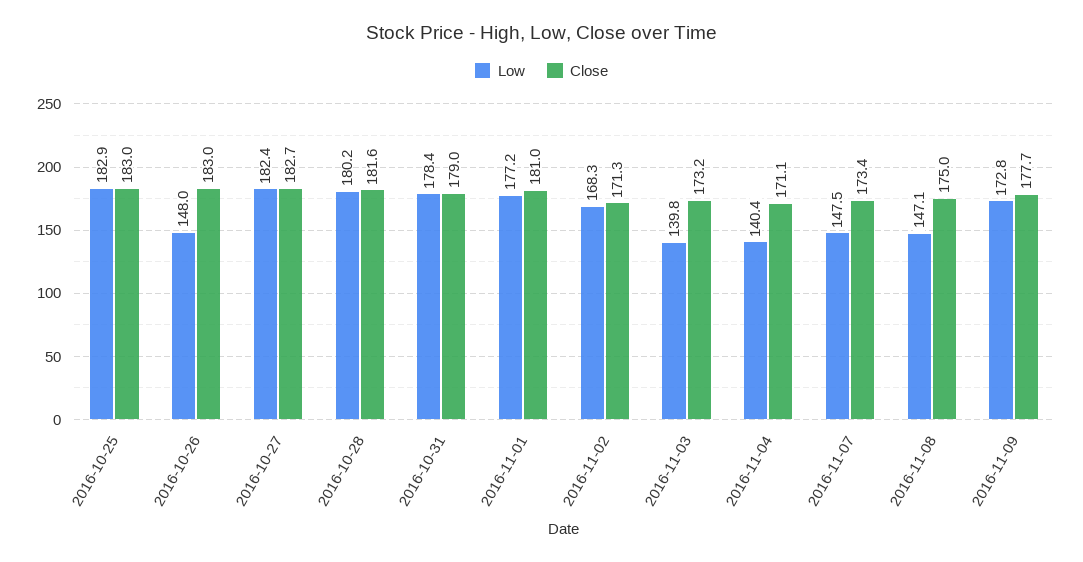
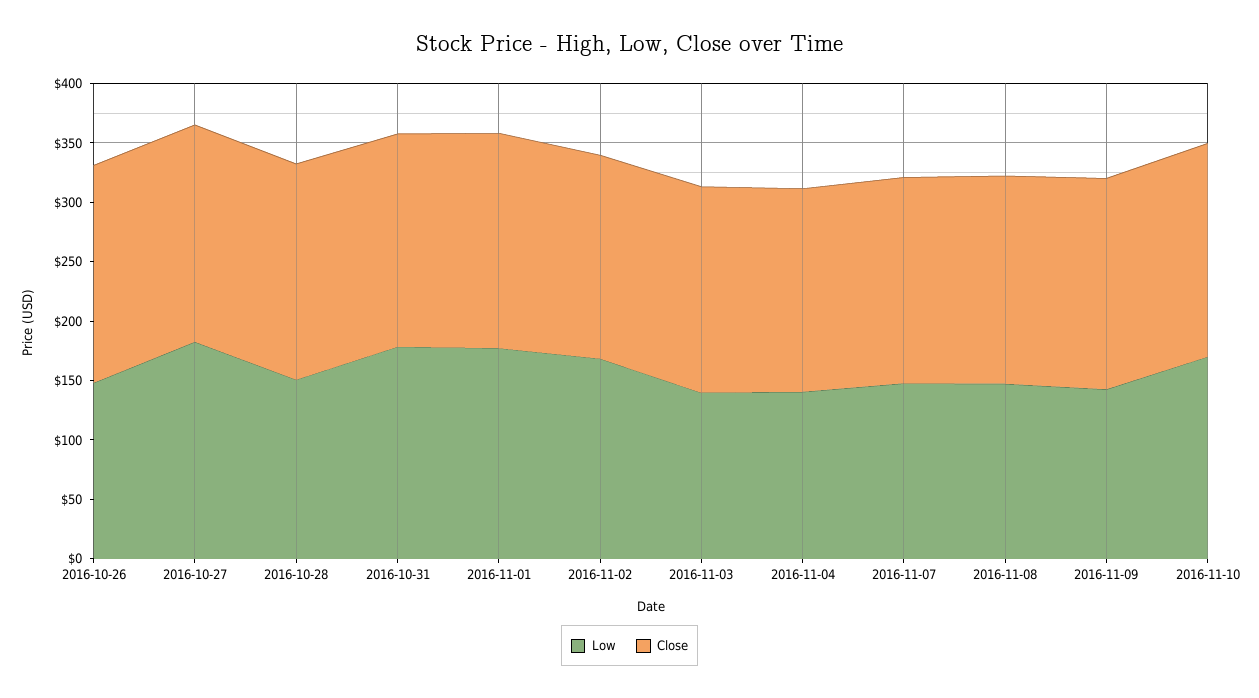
Low, 2016-10-25: 182.9 -> none
Close, 2016-10-25: 183 -> none
Low, 2016-10-28: 180.2 -> 150
Low, 2016-11-09: 172.8 -> 140
Low, 2016-11-10: none -> 170
Close, 2016-11-10: none -> 180

